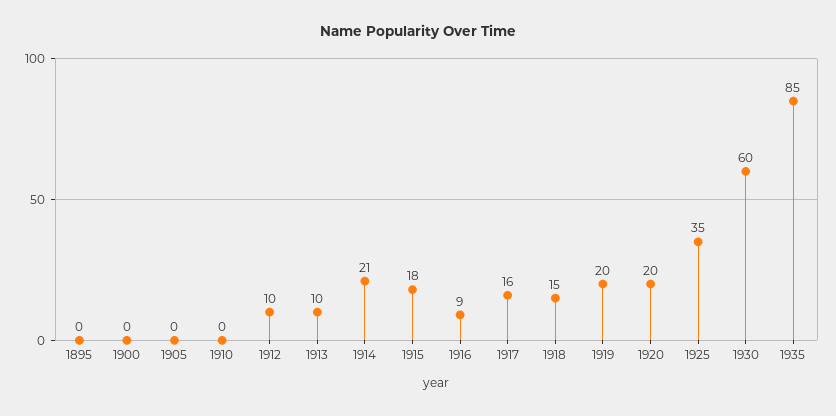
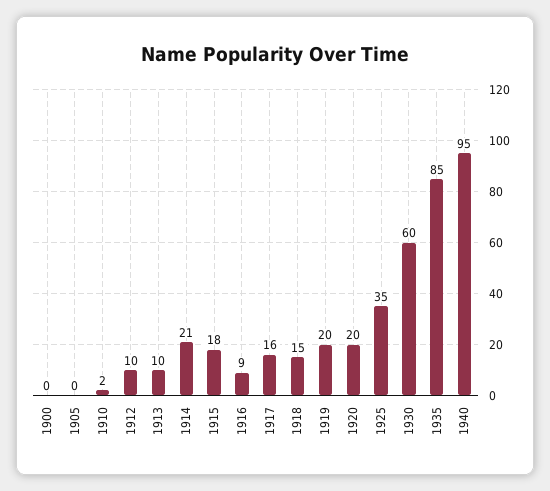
1895: 0 -> none
1910: 0 -> 2
1940: none -> 95

